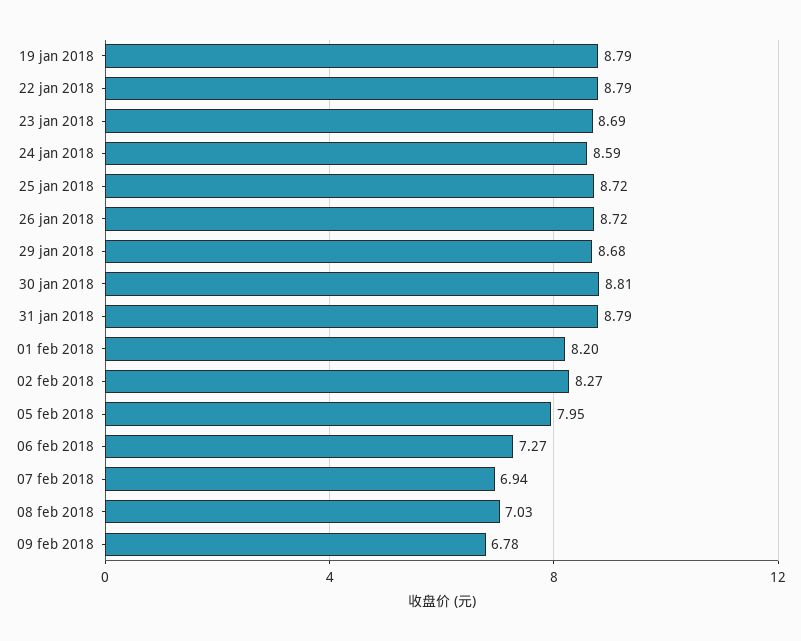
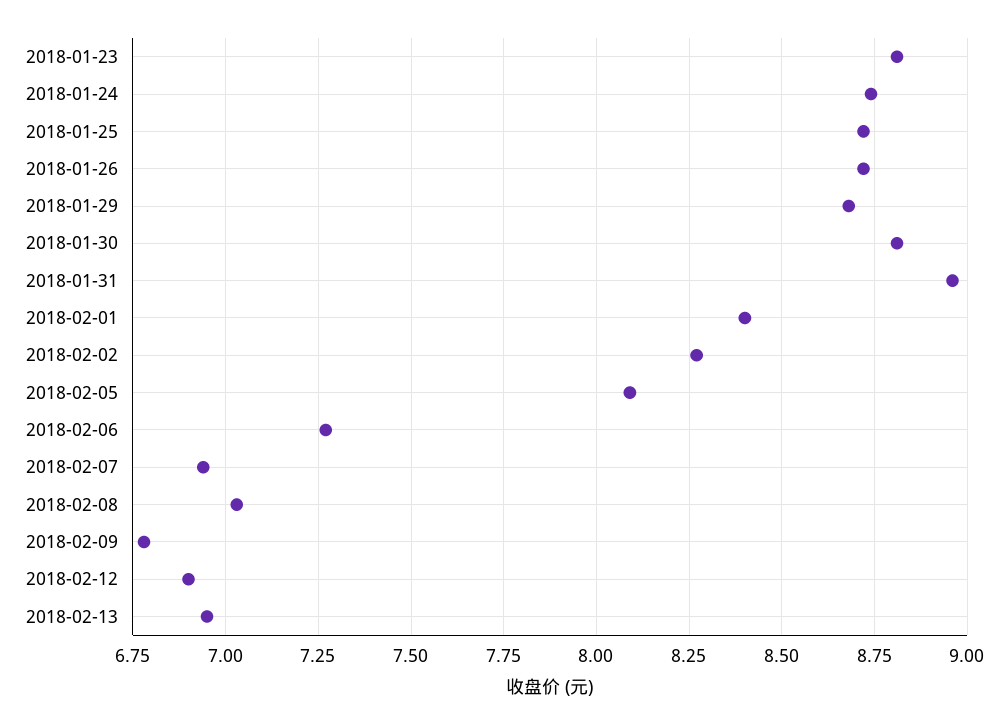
19 jan 2018: 8.79 -> none
22 jan 2018: 8.79 -> none
23 jan 2018: 8.69 -> 8.8
24 jan 2018: 8.59 -> 8.75
31 jan 2018: 8.79 -> 8.95
01 feb 2018: 8.2 -> 8.4
05 feb 2018: 7.95 -> 8.1
2018-02-12: none -> 6.9
2018-02-13: none -> 6.95

